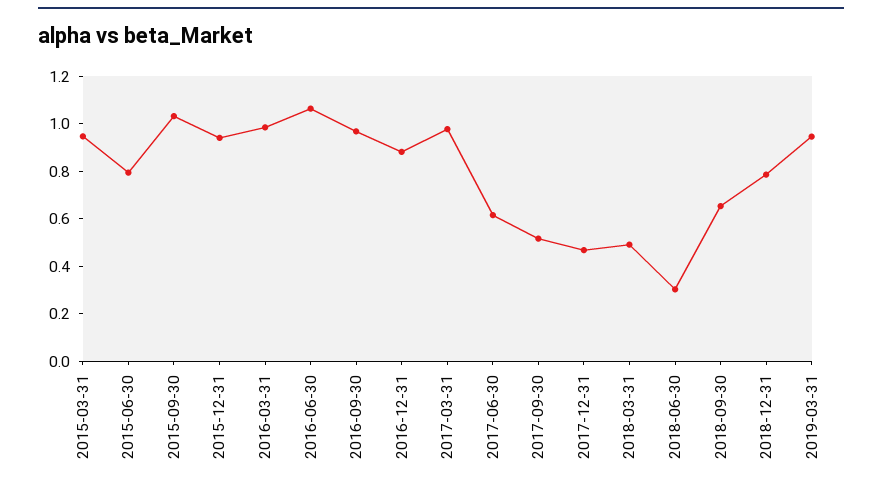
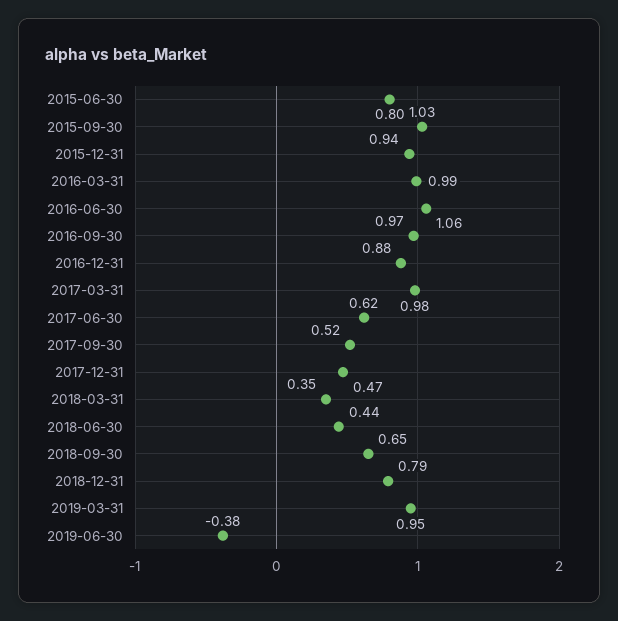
2015-03-31: 0.95 -> none
2018-03-31: 0.5 -> 0.35
2018-06-30: 0.3 -> 0.44
2019-06-30: none -> -0.38

